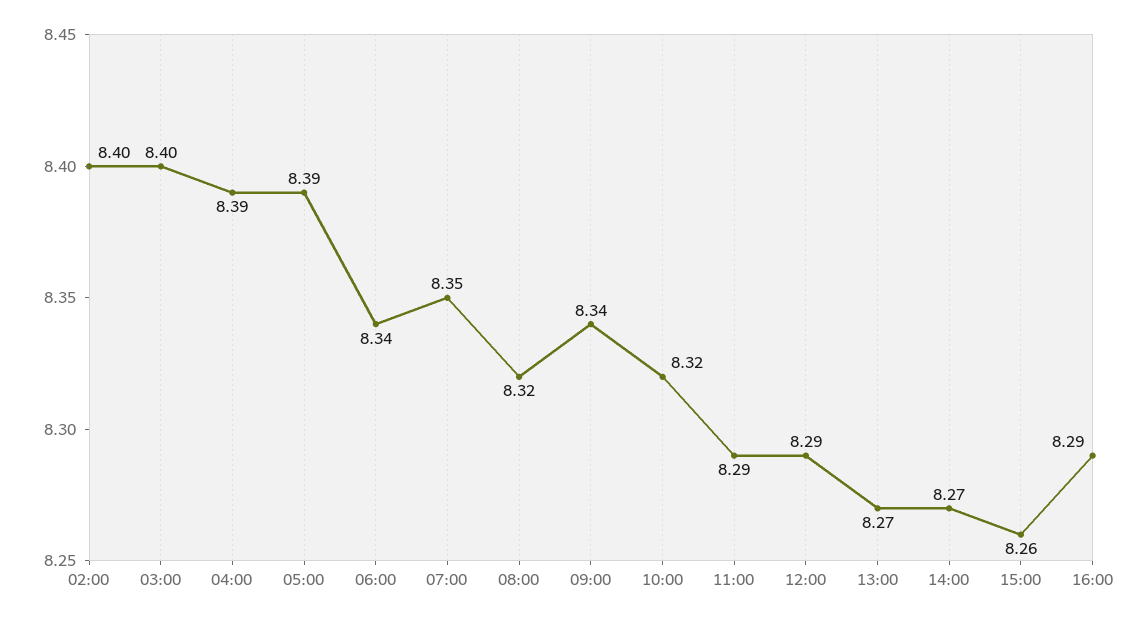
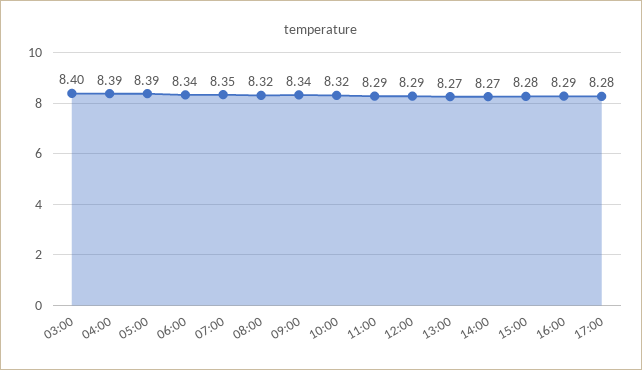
02:00: 8.4 -> none
15:00: 8.26 -> 8.28
17:00: none -> 8.28

